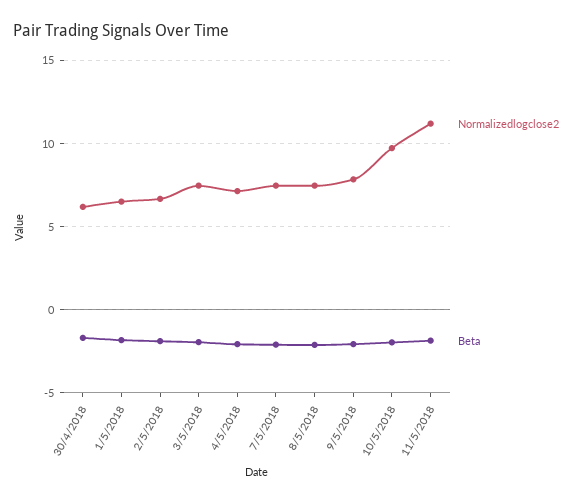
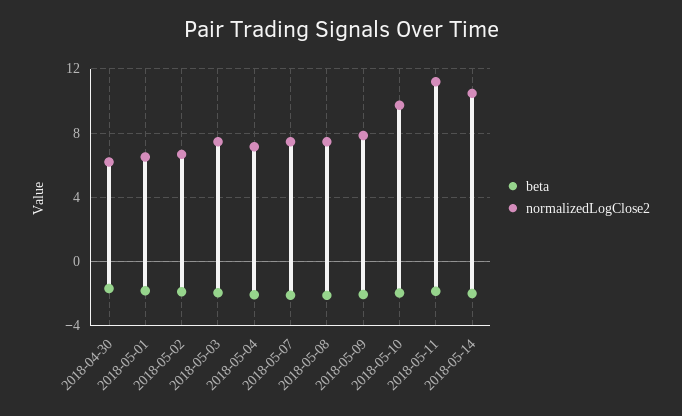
Beta, 2018-05-14: none -> -2
Normalizedlogclose2, 2018-05-14: none -> 10.5

